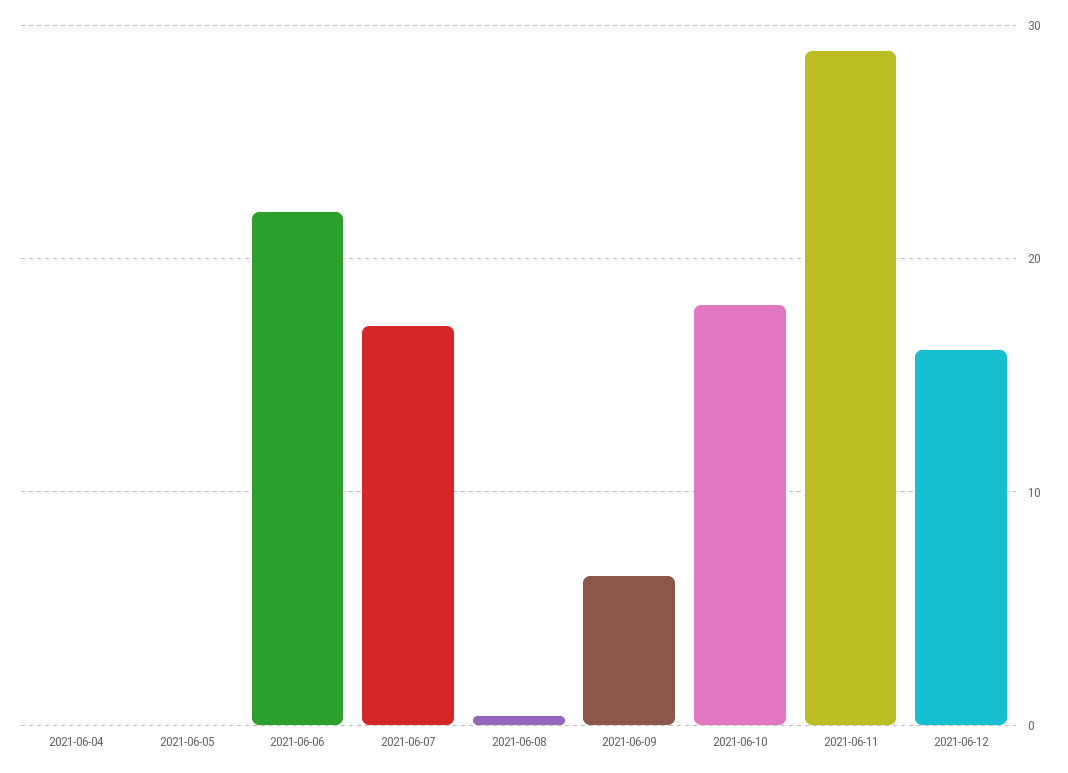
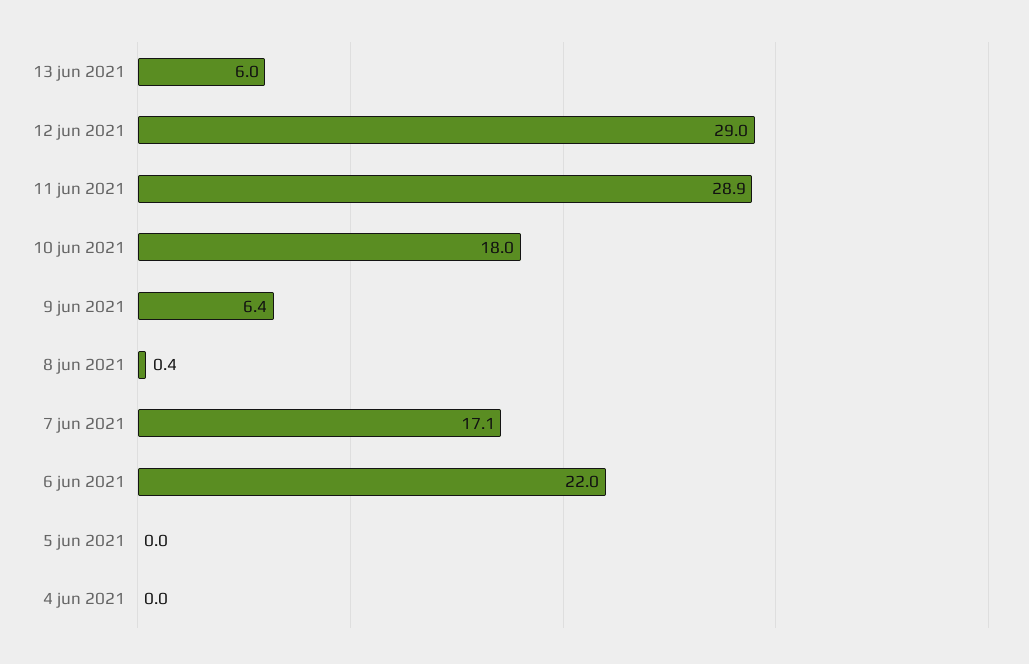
2021-06-12: 16 -> 29
13 jun 2021: none -> 6

